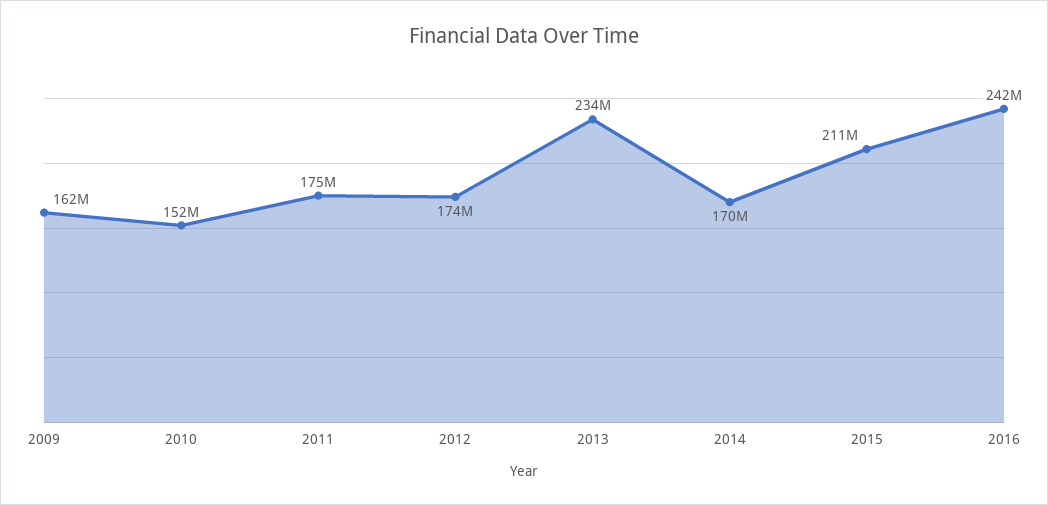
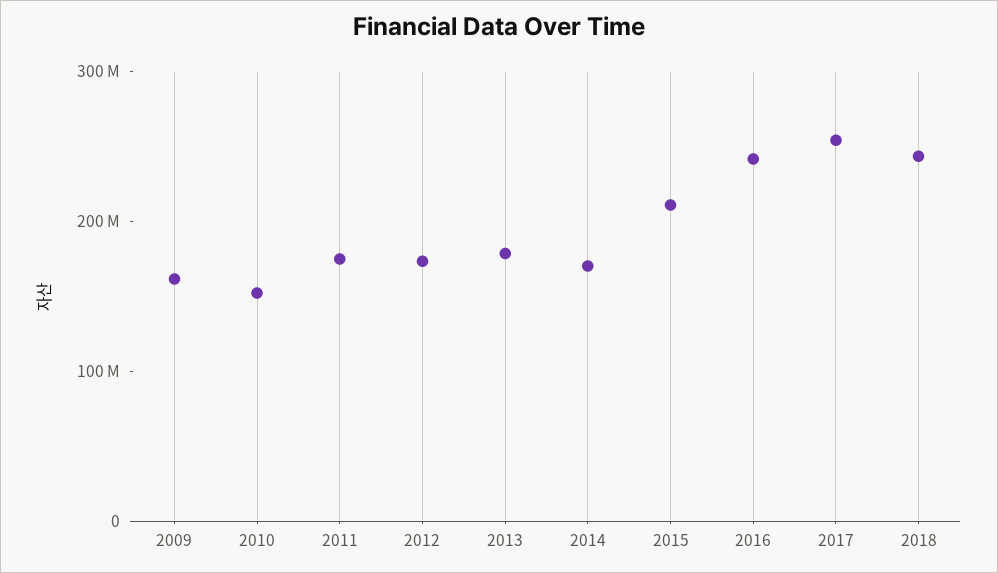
2013: 234000000 -> 180000000
2017: none -> 260000000
2018: none -> 240000000

